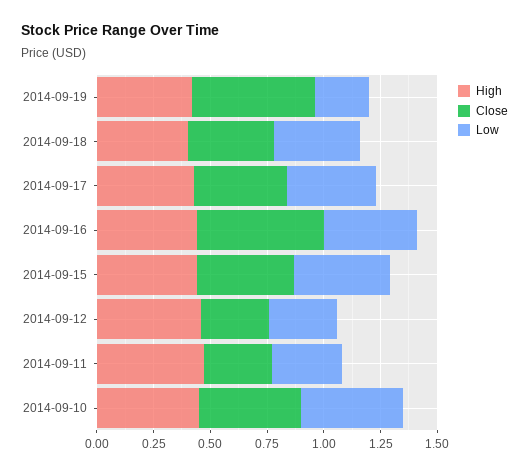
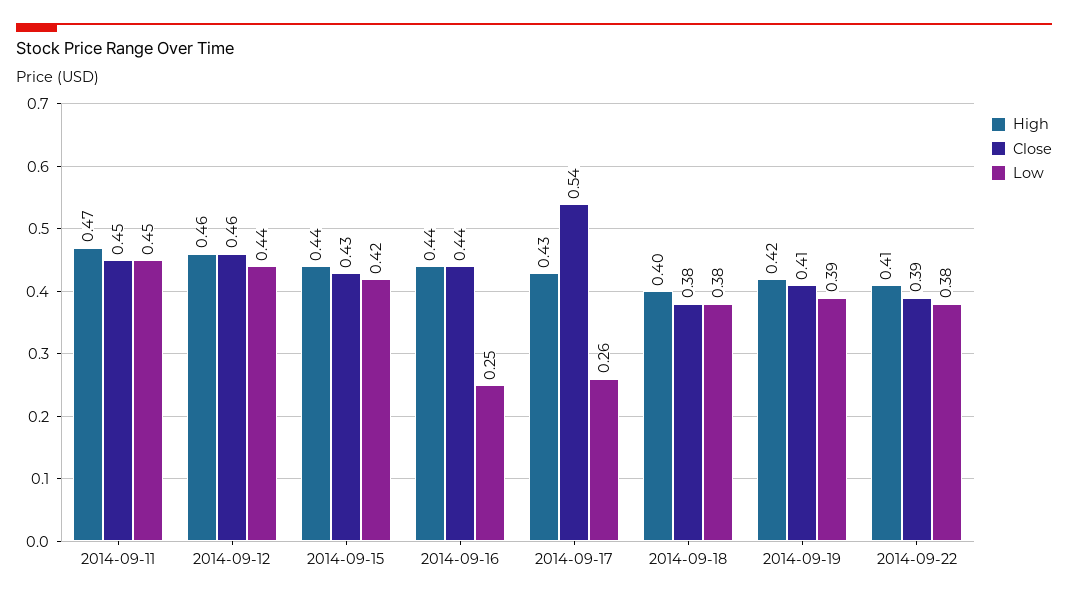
Close, 2014-09-19: 0.55 -> 0.41
Low, 2014-09-19: 0.25 -> 0.39
Close, 2014-09-17: 0.4 -> 0.54
Low, 2014-09-17: 0.4 -> 0.26
Close, 2014-09-16: 0.55 -> 0.44
Low, 2014-09-16: 0.4 -> 0.25
Close, 2014-09-12: 0.3 -> 0.46
Low, 2014-09-12: 0.3 -> 0.44
Close, 2014-09-11: 0.3 -> 0.45
Low, 2014-09-11: 0.3 -> 0.45
High, 2014-09-10: 0.45 -> none
Close, 2014-09-10: 0.45 -> none
Low, 2014-09-10: 0.45 -> none
High, 2014-09-22: none -> 0.41
Close, 2014-09-22: none -> 0.39
Low, 2014-09-22: none -> 0.38

